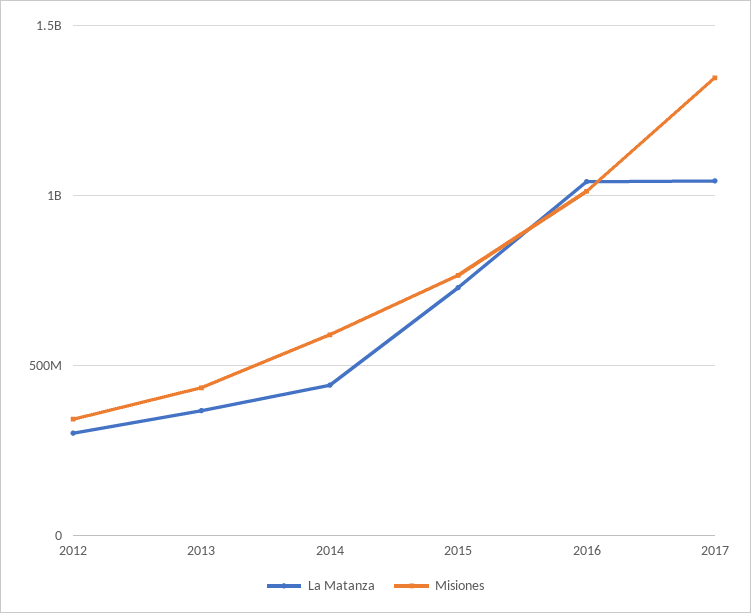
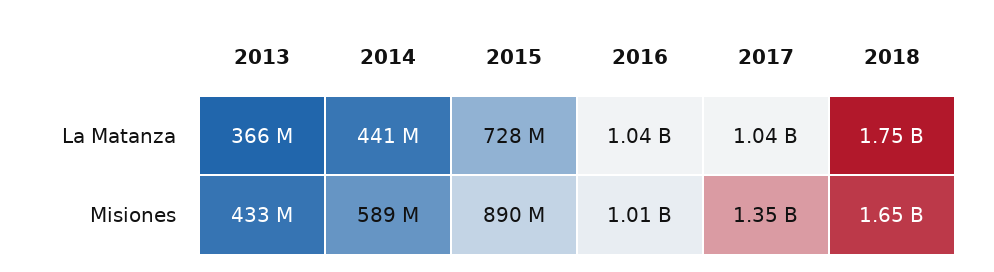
La Matanza, 2012: 300000000 -> none
Misiones, 2012: 350000000 -> none
Misiones, 2015: 750000000 -> 890000000
La Matanza, 2018: none -> 1750000000
Misiones, 2018: none -> 1650000000

